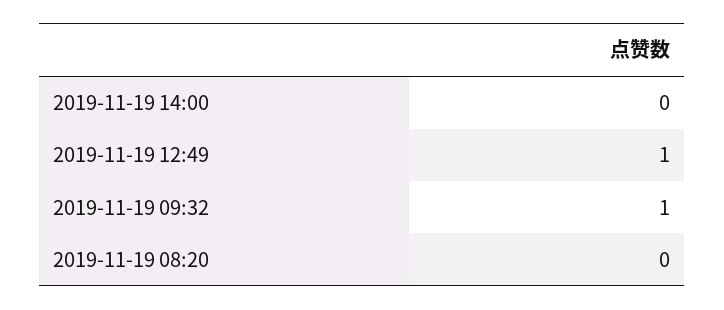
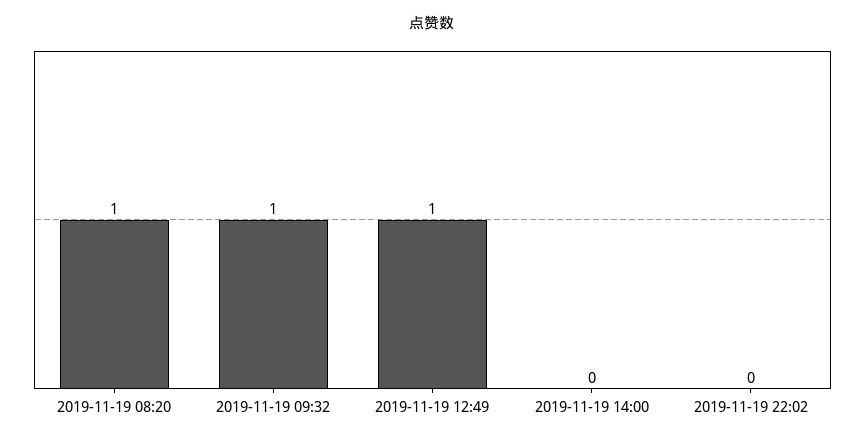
2019-11-19 08:20: 0 -> 1
2019-11-19 22:02: none -> 0

